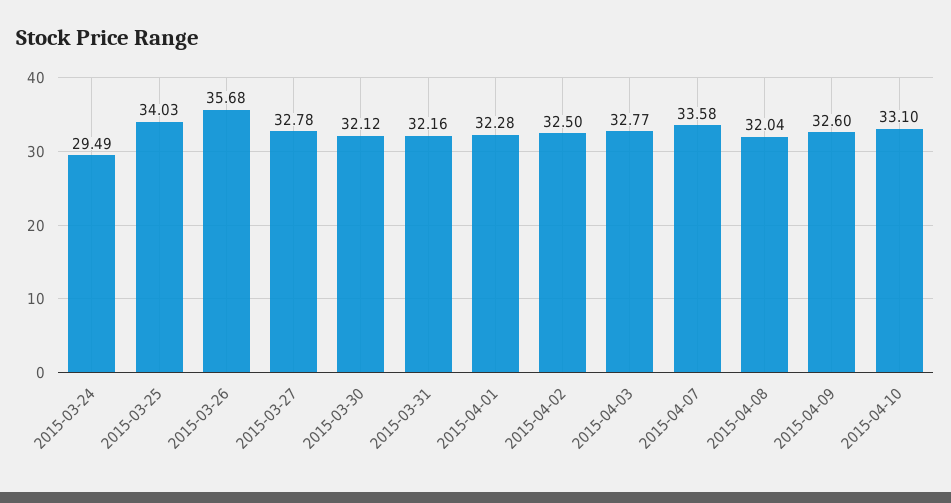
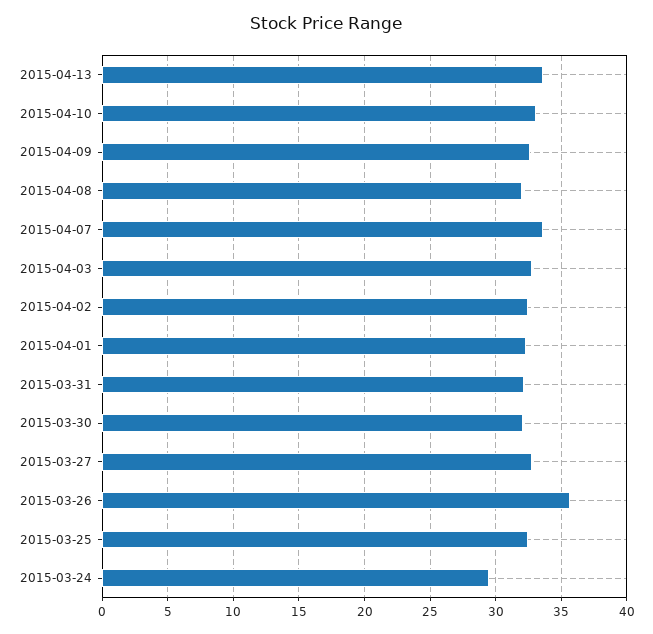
2015-03-25: 34.03 -> 32.5
2015-04-13: none -> 33.5

